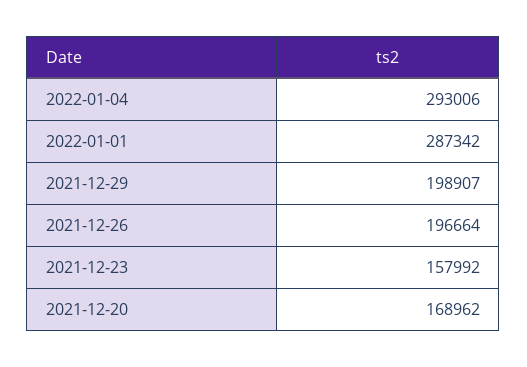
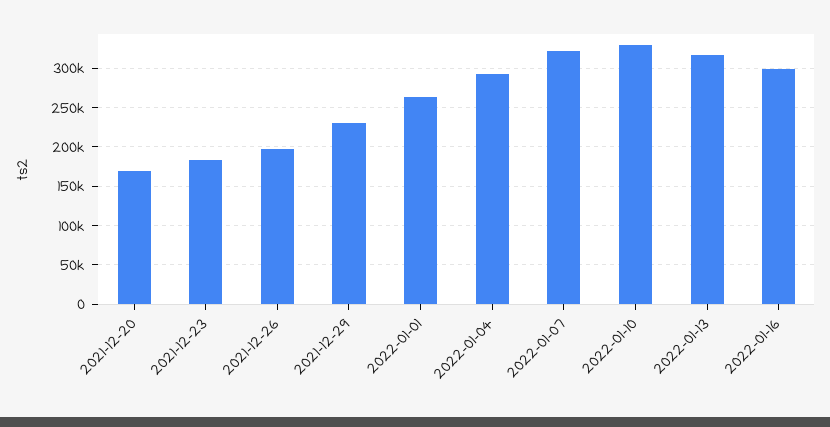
2022-01-01: 287342 -> 260000
2021-12-29: 198907 -> 230000
2021-12-23: 157992 -> 180000
2022-01-07: none -> 320000
2022-01-10: none -> 330000
2022-01-13: none -> 320000
2022-01-16: none -> 300000

